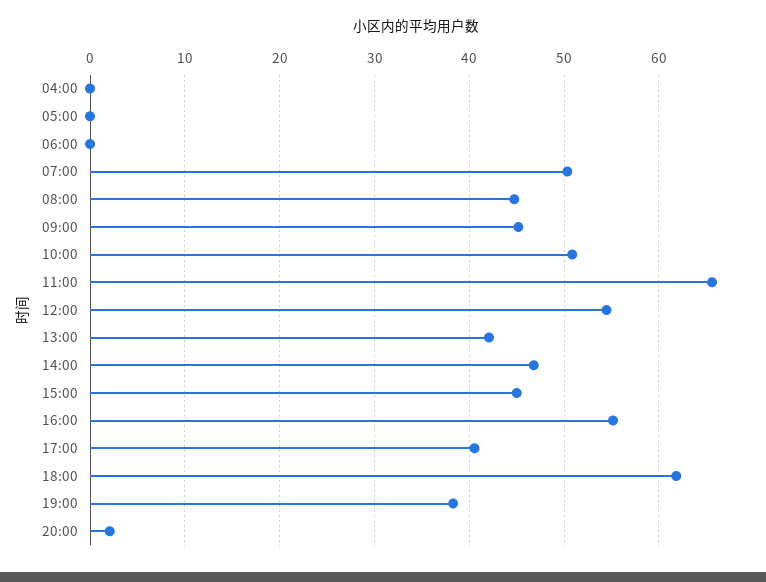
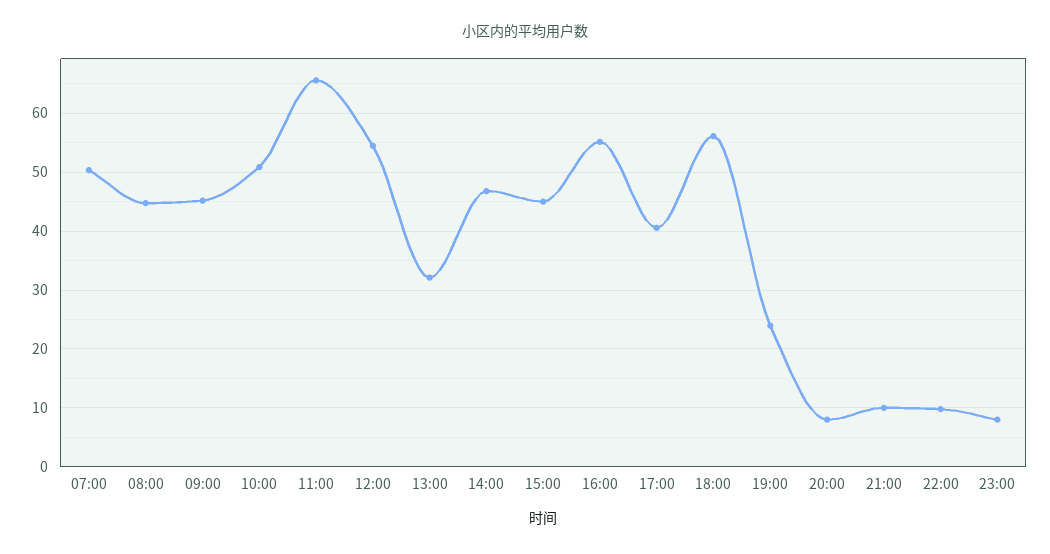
04:00: 0 -> none
05:00: 0 -> none
06:00: 0 -> none
13:00: 42 -> 32
18:00: 62 -> 56
19:00: 38 -> 24
20:00: 2 -> 8
21:00: none -> 10
22:00: none -> 10
23:00: none -> 8

